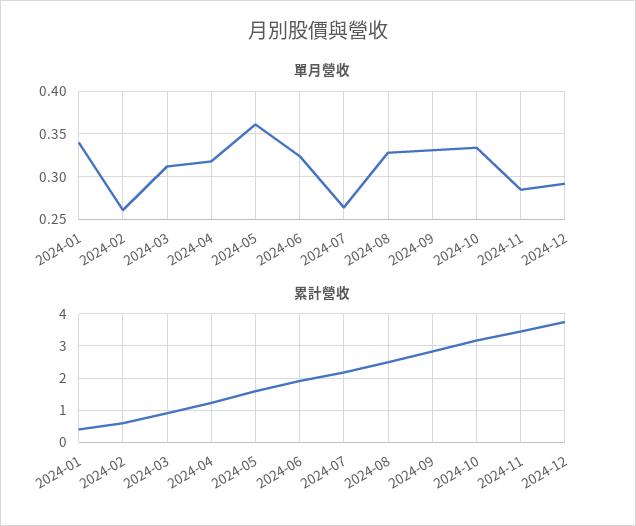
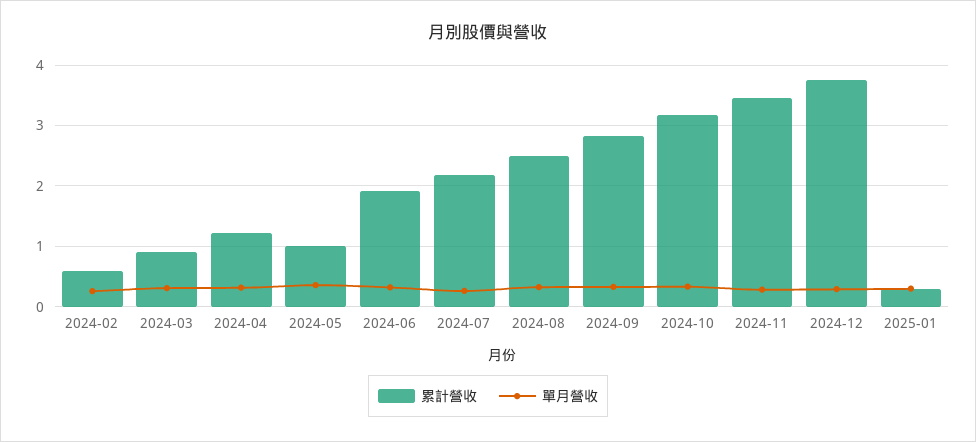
單月營收, 2024-01: 0.34 -> none
累計營收, 2024-01: 0.4 -> none
累計營收, 2024-05: 1.6 -> 1
累計營收, 2025-01: none -> 0.3
單月營收, 2025-01: none -> 0.3

